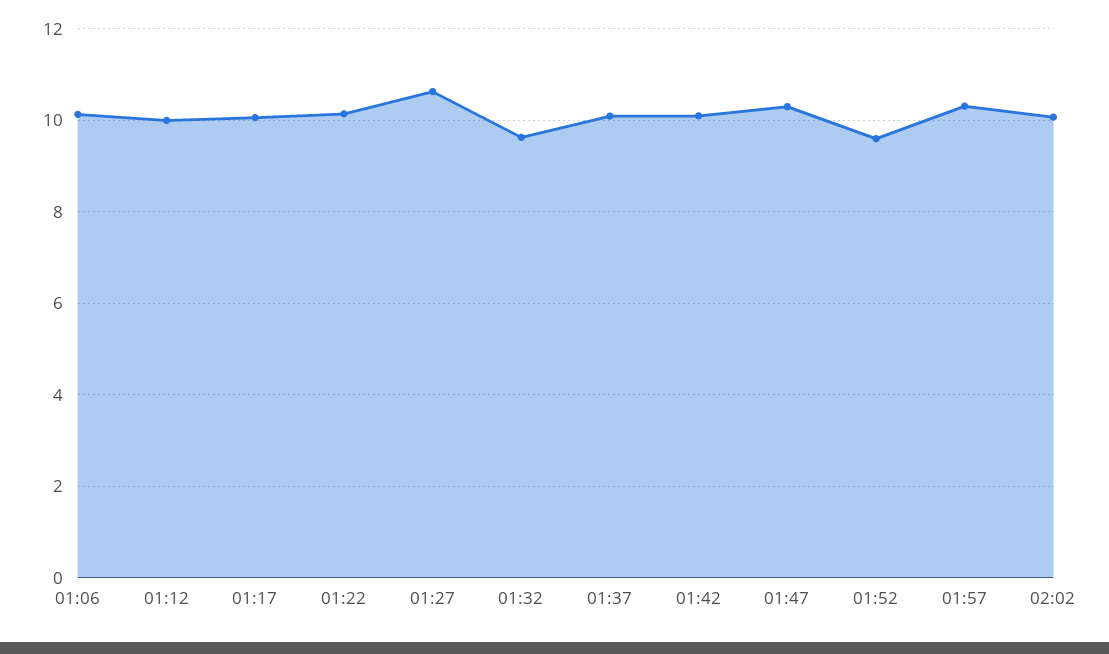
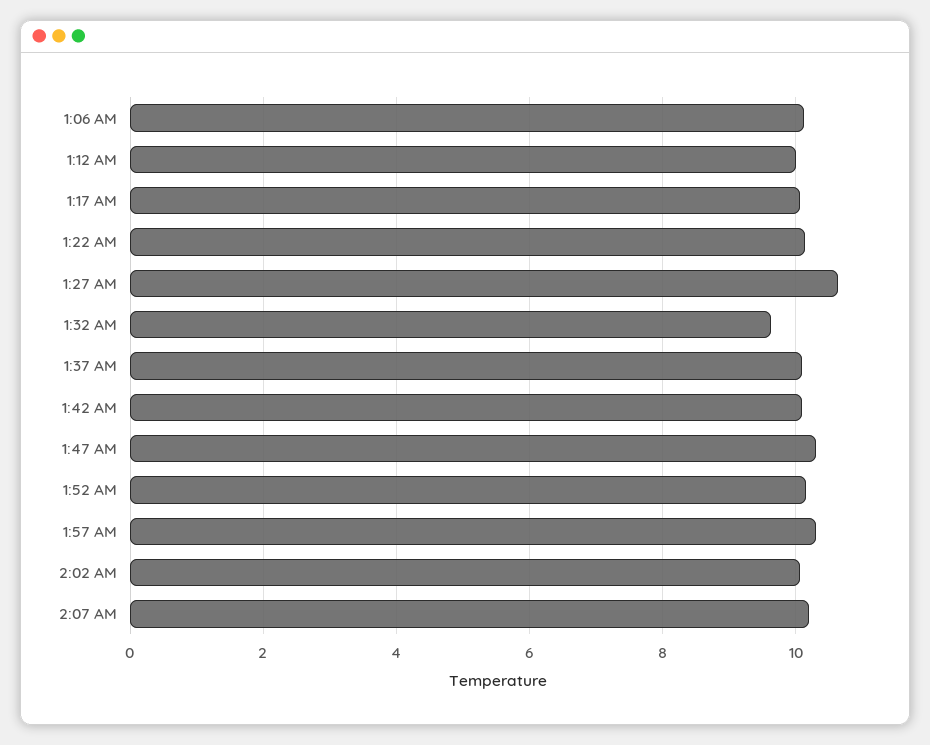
01:52: 9.6 -> 10.2
2:07 AM: none -> 10.2

